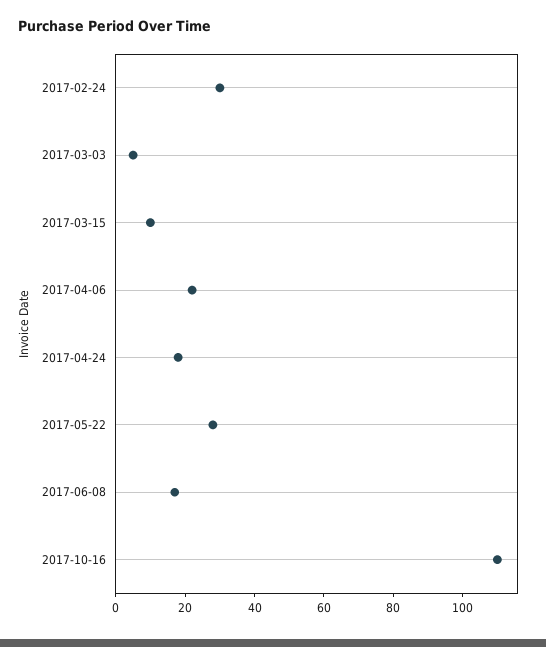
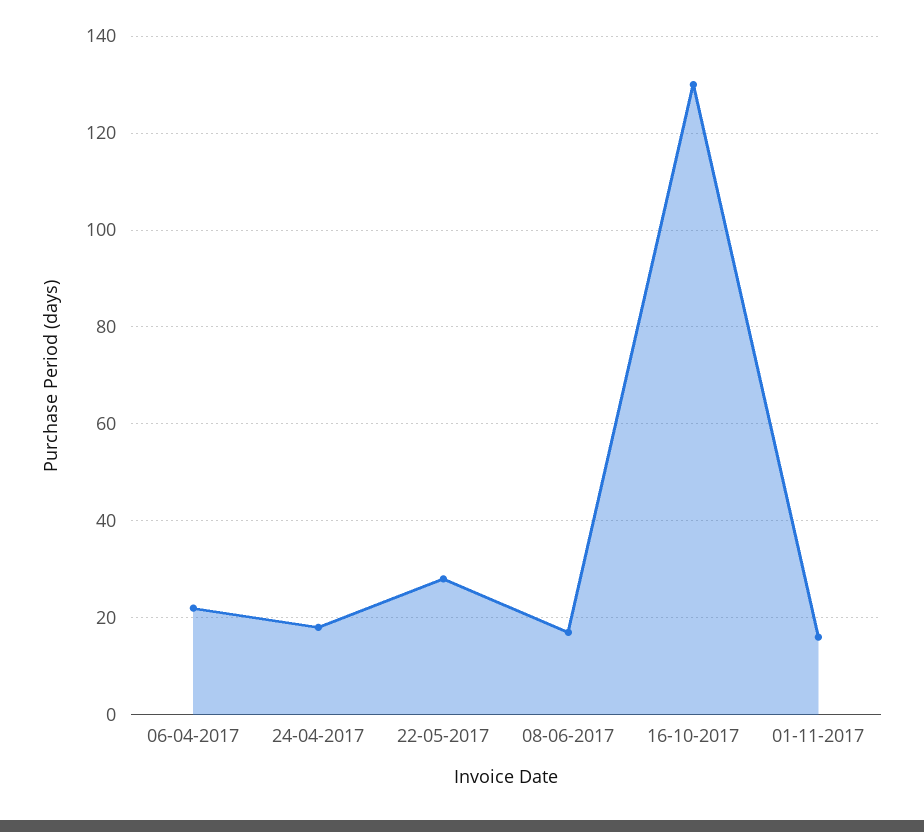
2017-02-24: 30 -> none
2017-03-03: 5 -> none
2017-03-15: 10 -> none
2017-10-16: 110 -> 130
01-11-2017: none -> 15

